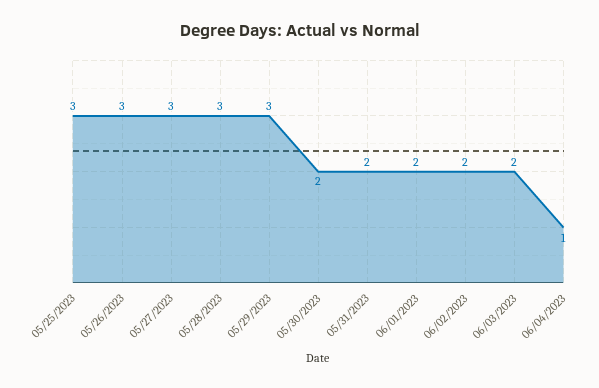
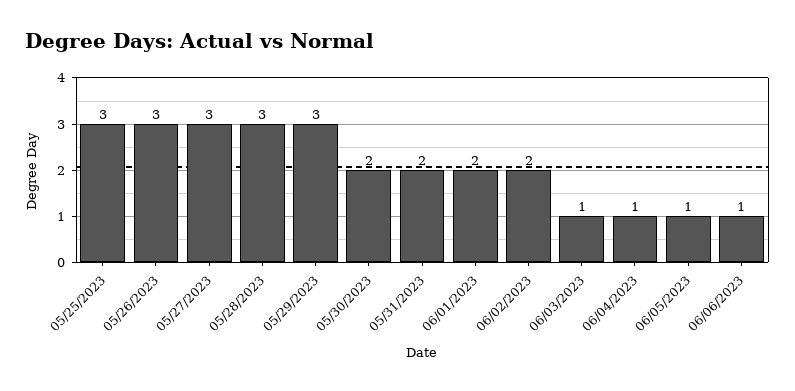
06/03/2023: 2 -> 1
06/05/2023: none -> 1
06/06/2023: none -> 1

